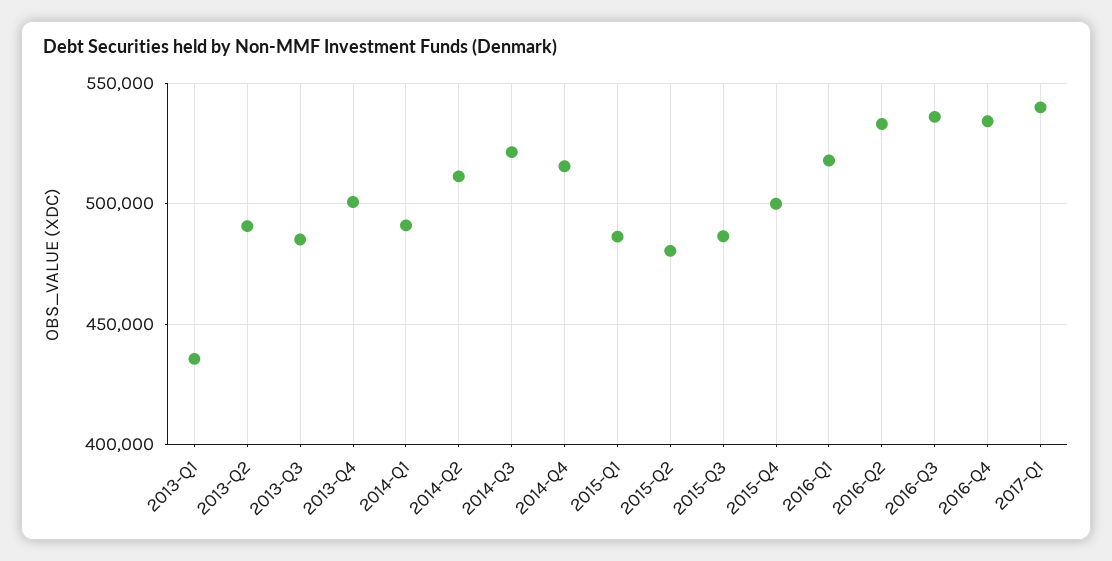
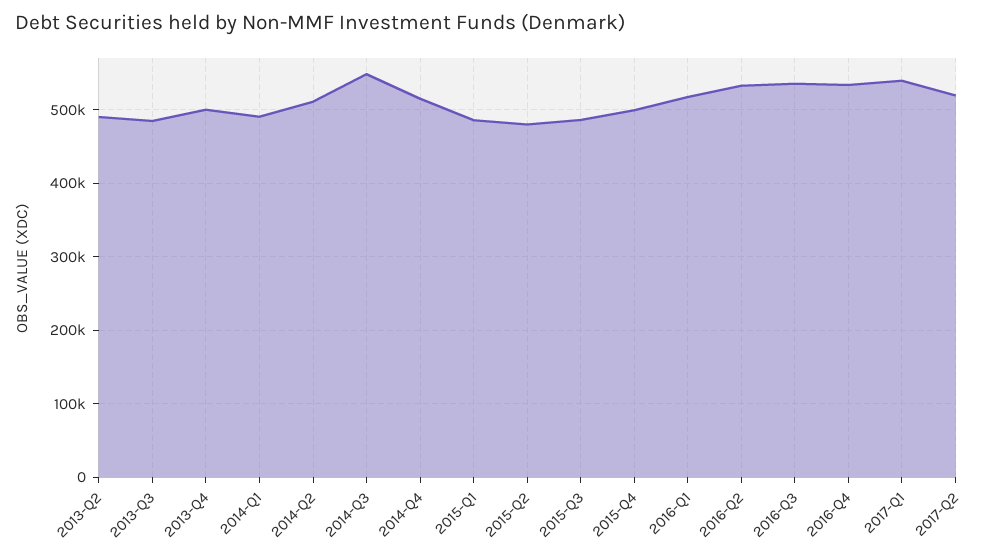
2013-Q1: 435000 -> none
2014-Q3: 520000 -> 550000
2017-Q2: none -> 520000

